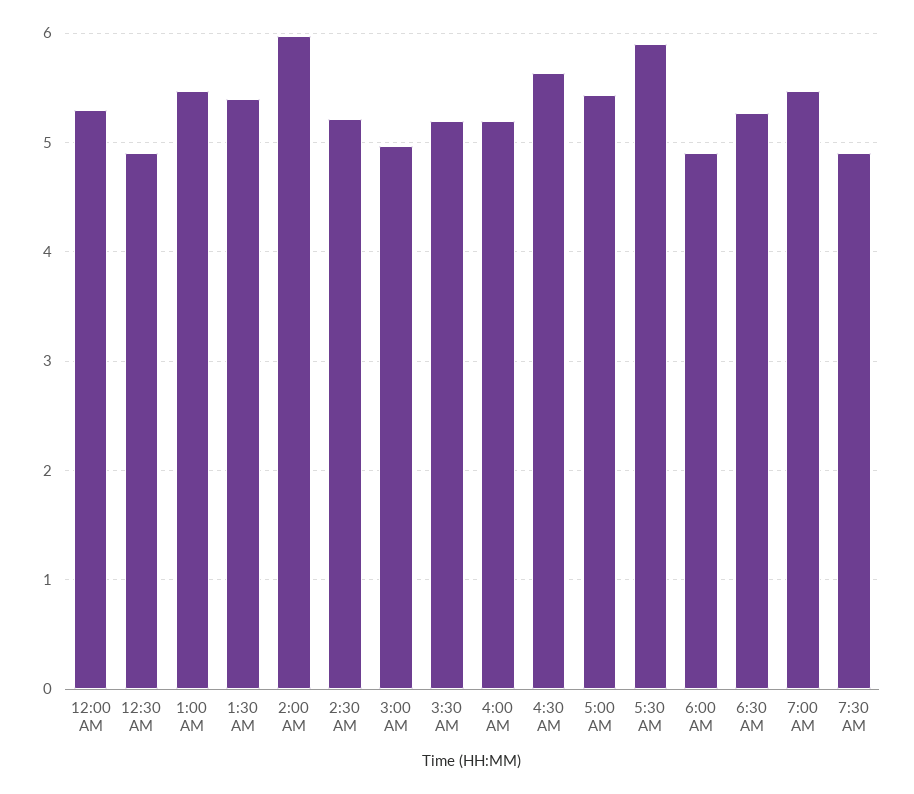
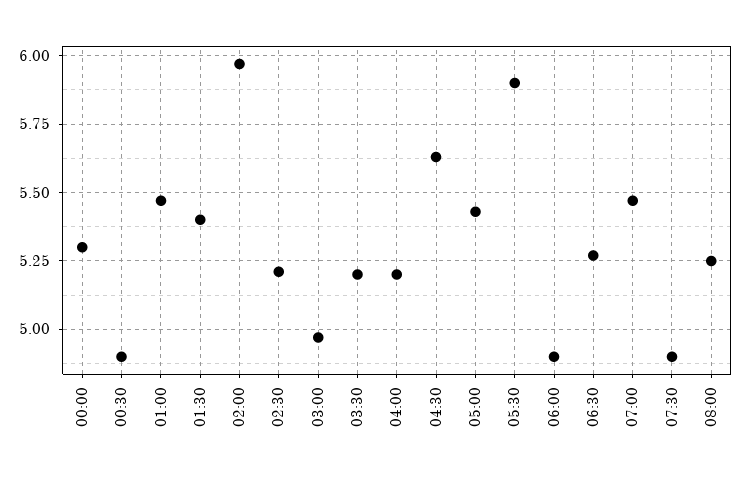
08:00: none -> 5.25

